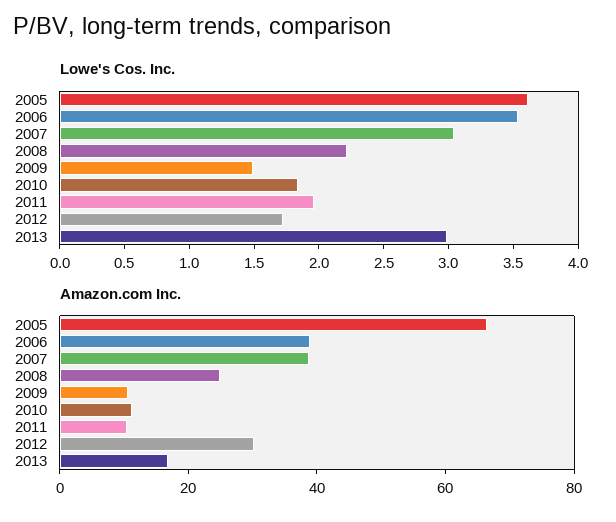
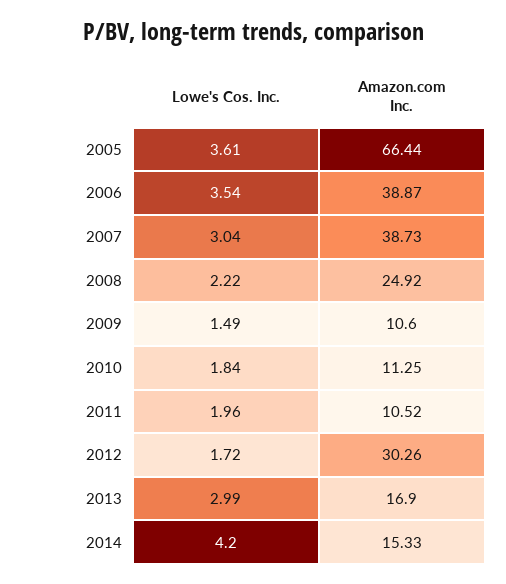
Lowe's Cos. Inc., 2014: none -> 4.2
Amazon.com Inc., 2014: none -> 15.33

